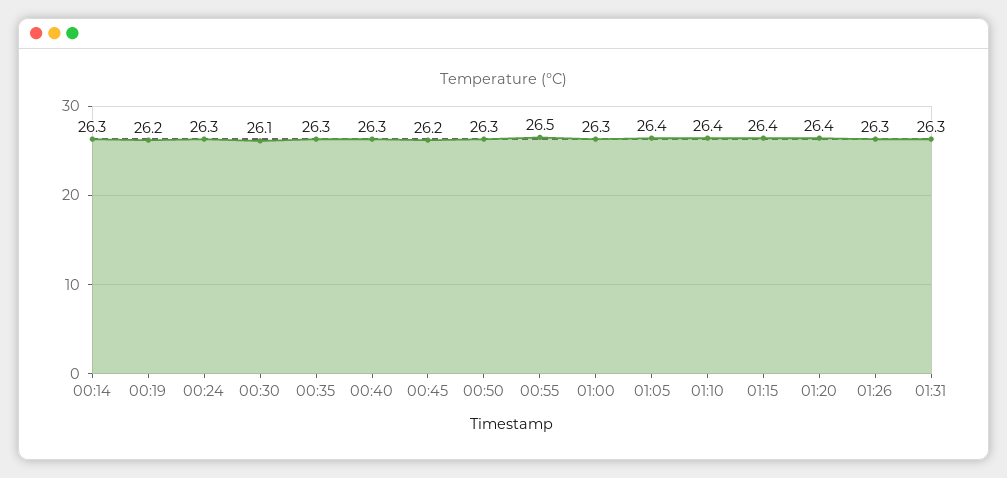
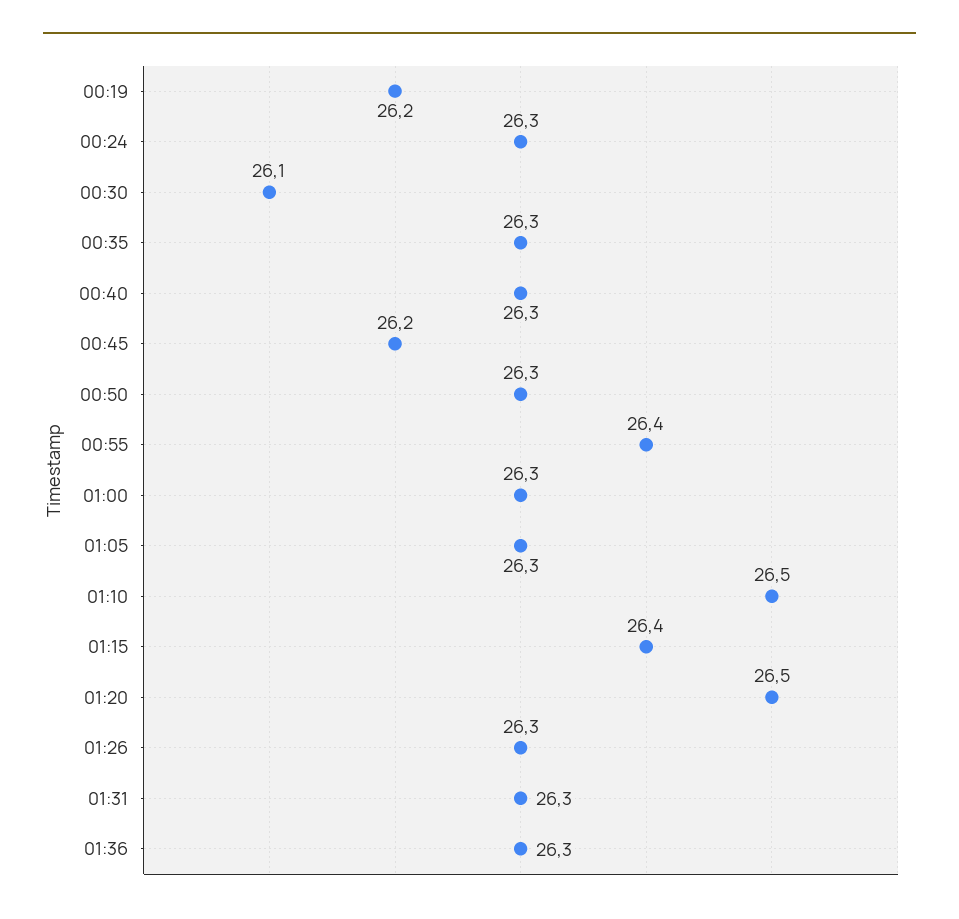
00:14: 26.3 -> none
00:55: 26.5 -> 26.4
01:05: 26.4 -> 26.3
01:10: 26.4 -> 26.5
01:20: 26.4 -> 26.5
01:36: none -> 26.3

